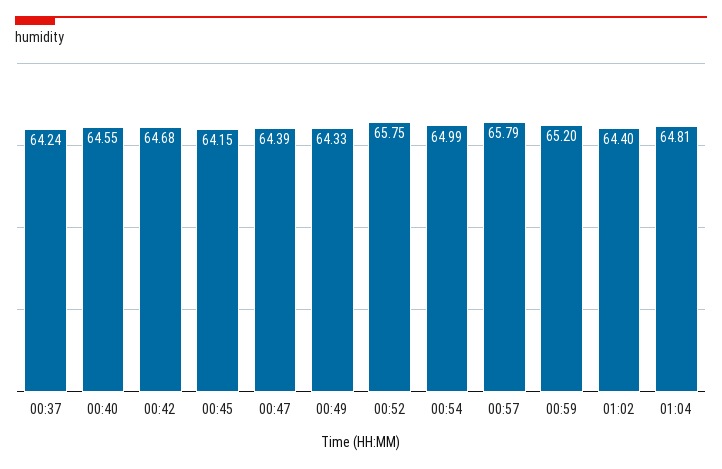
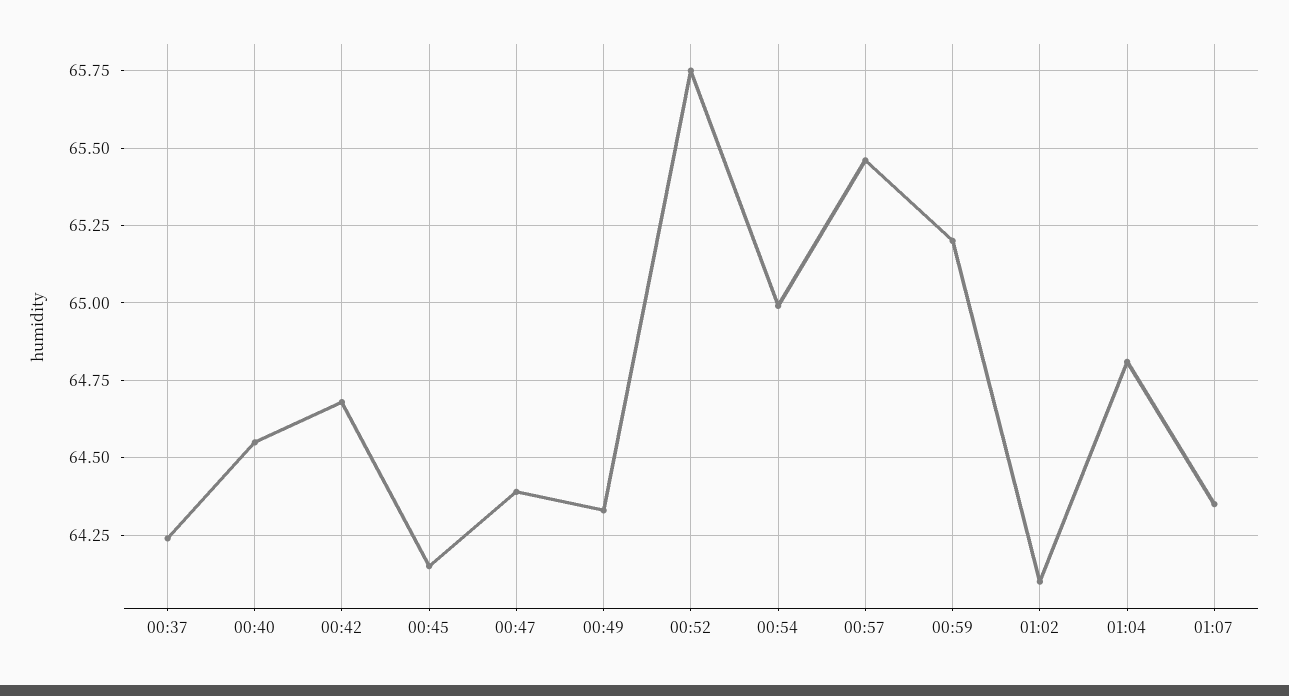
00:57: 65.79 -> 65.45
01:02: 64.4 -> 64.1
01:07: none -> 64.35

